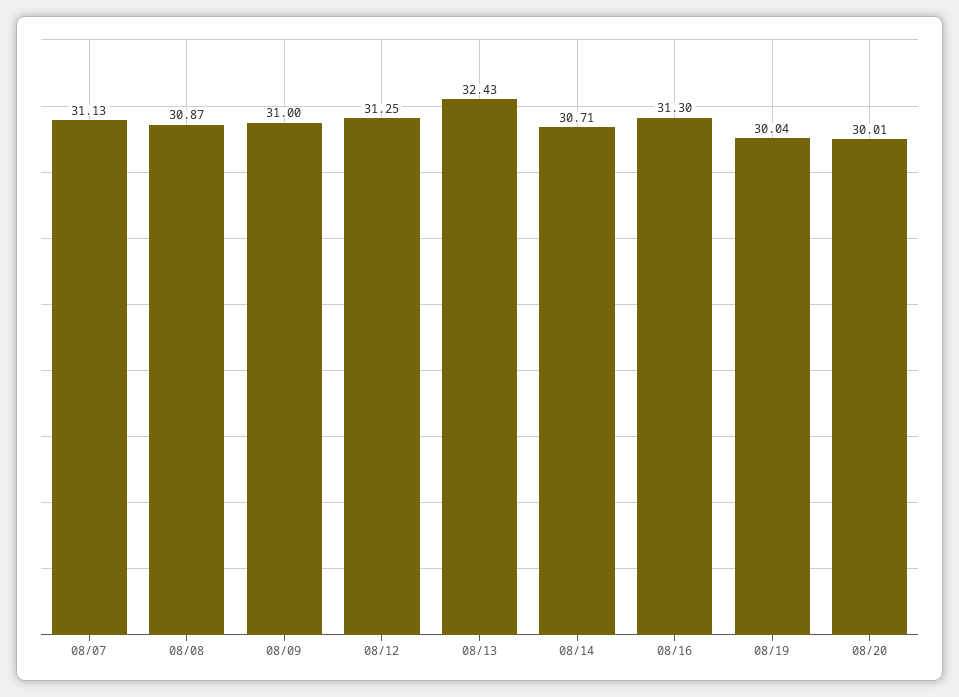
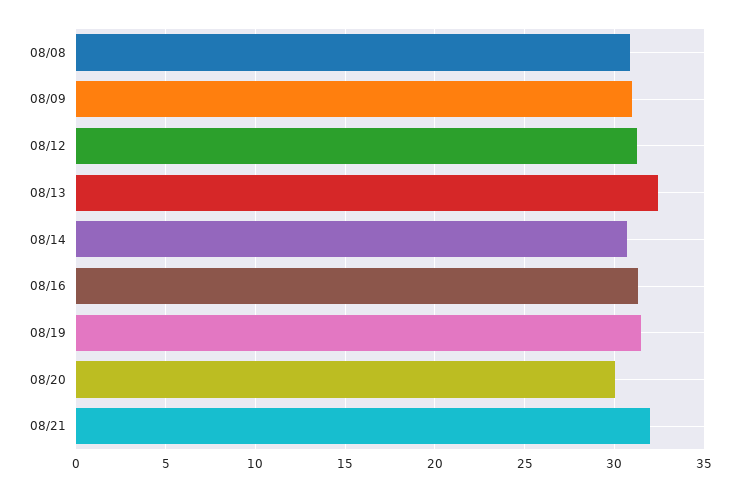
08/07: 31.13 -> none
08/19: 30.04 -> 31.5
08/21: none -> 32

